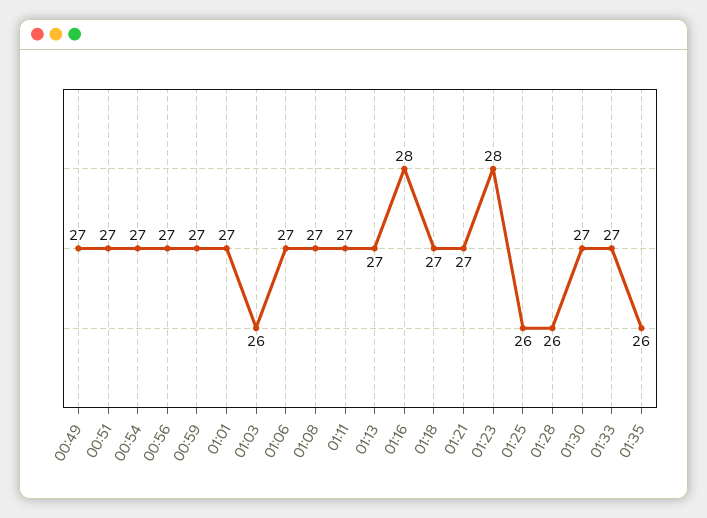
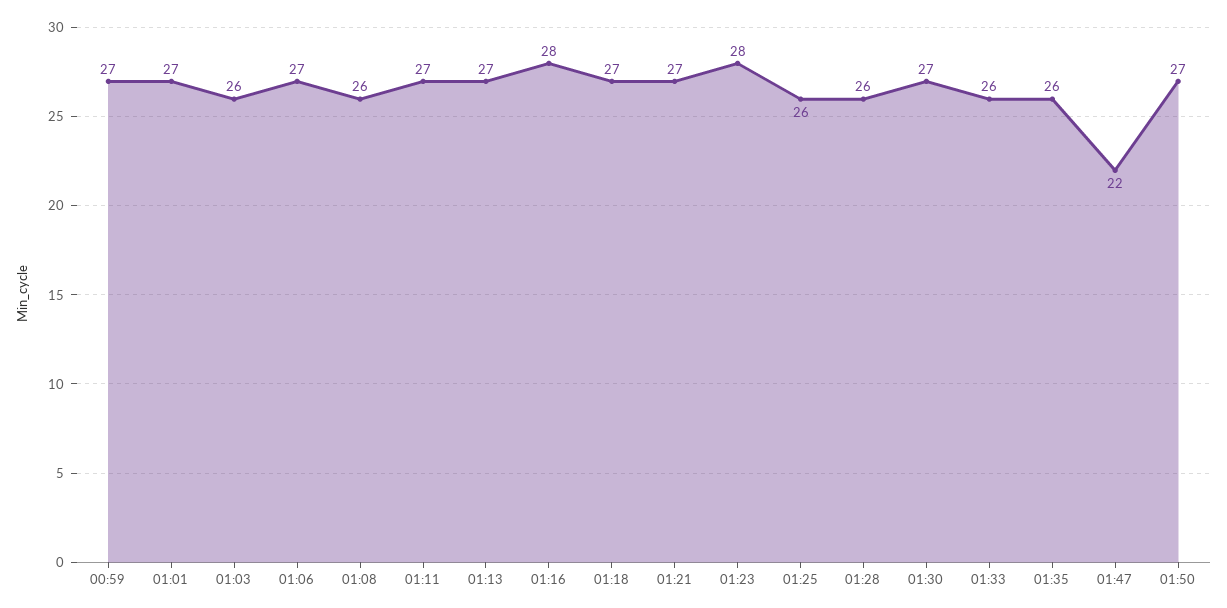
00:49: 27 -> none
00:51: 27 -> none
00:54: 27 -> none
00:56: 27 -> none
01:08: 27 -> 26
01:33: 27 -> 26
01:47: none -> 22
01:50: none -> 27

